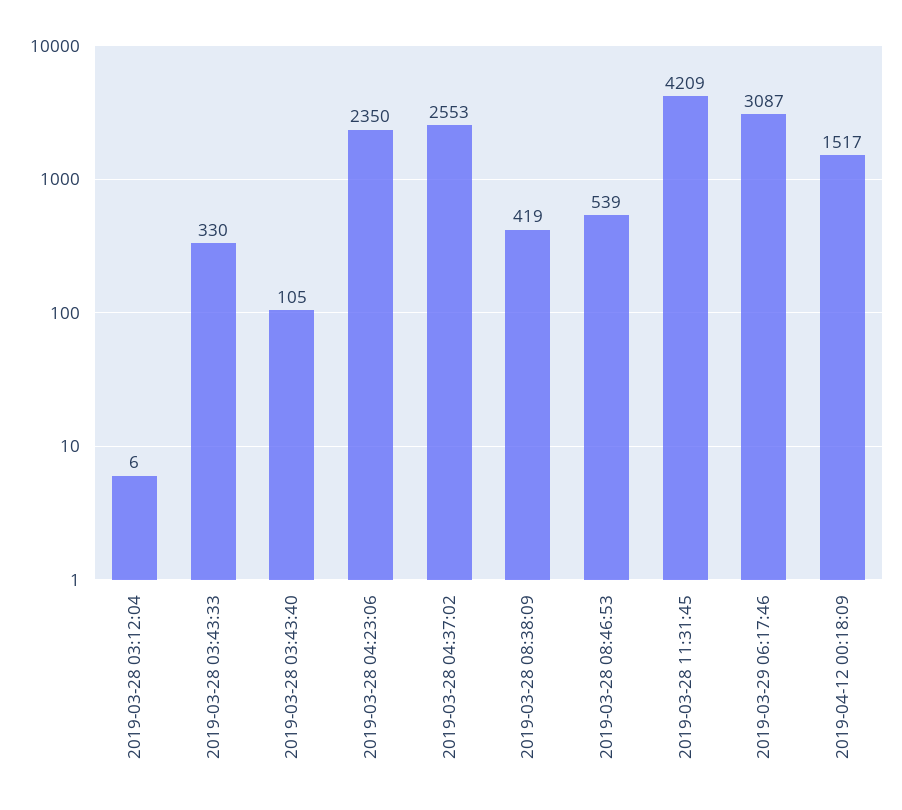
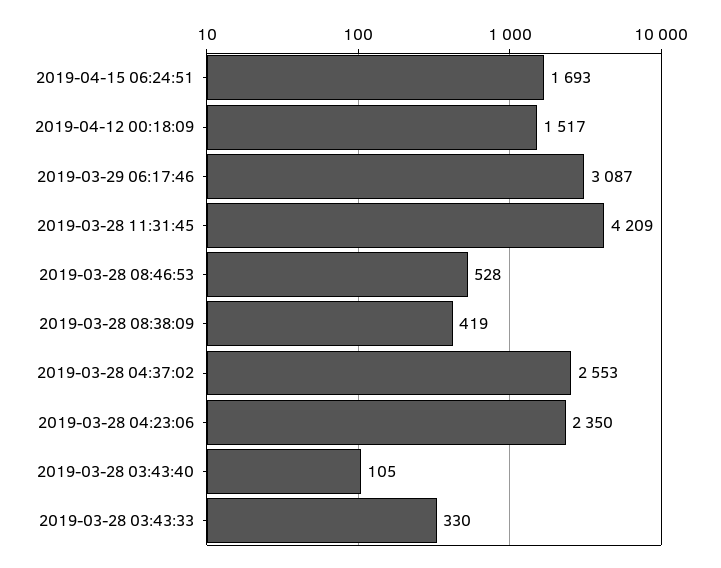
2019-03-28 03:12:04: 6 -> none
2019-03-28 08:46:53: 539 -> 528
2019-04-15 06:24:51: none -> 1693

